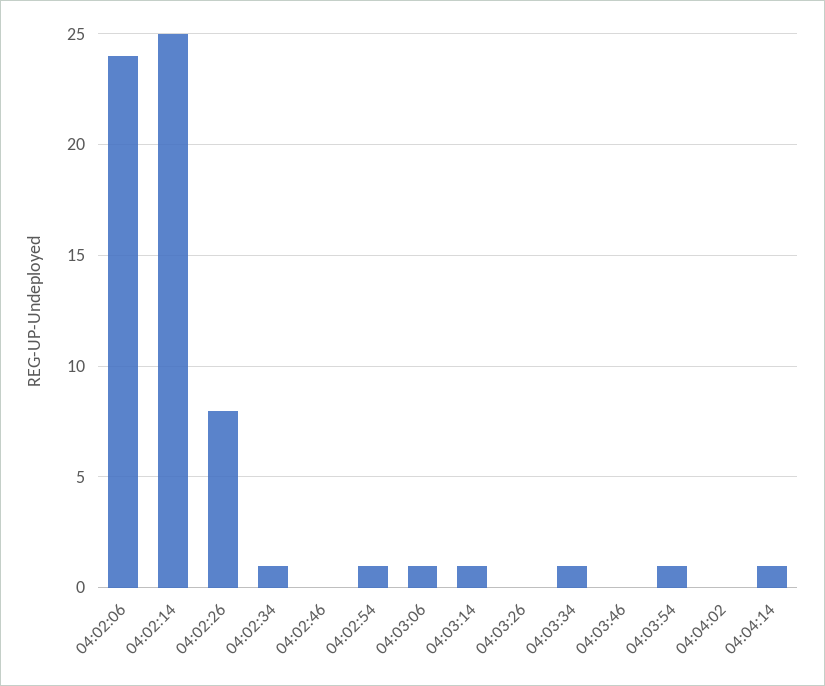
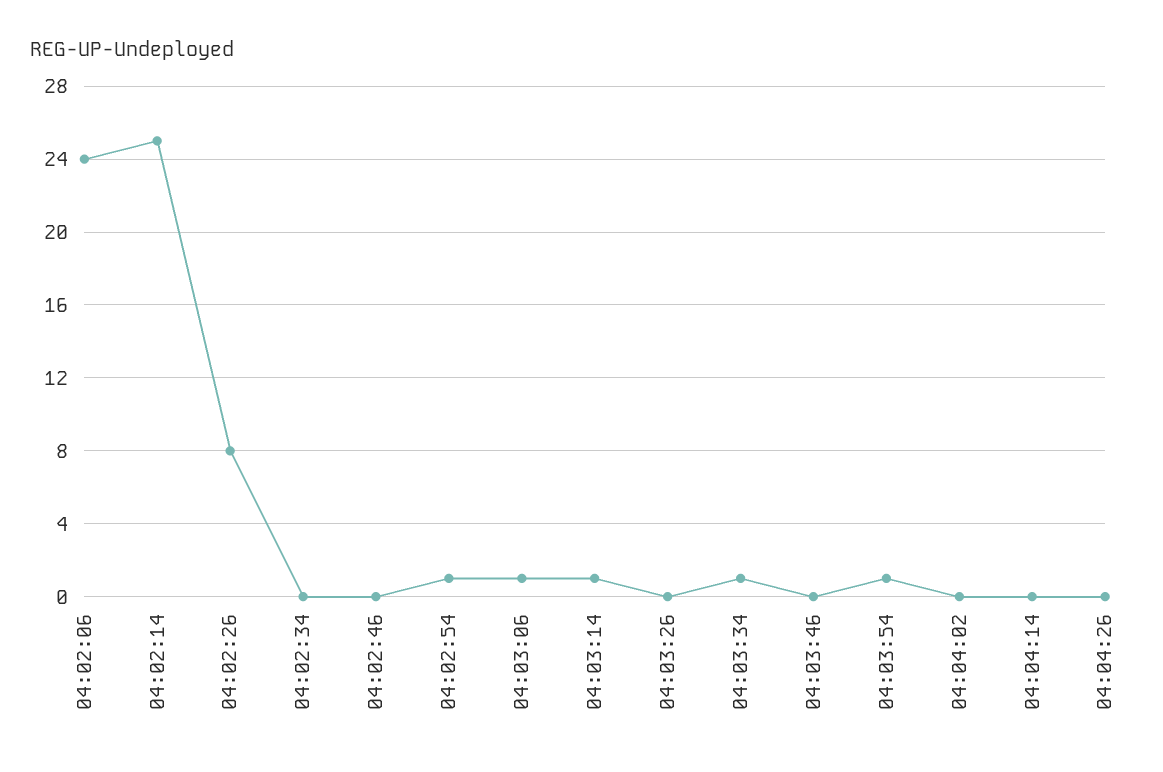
04:02:34: 1 -> 0
04:04:14: 1 -> 0
04:04:26: none -> 0

